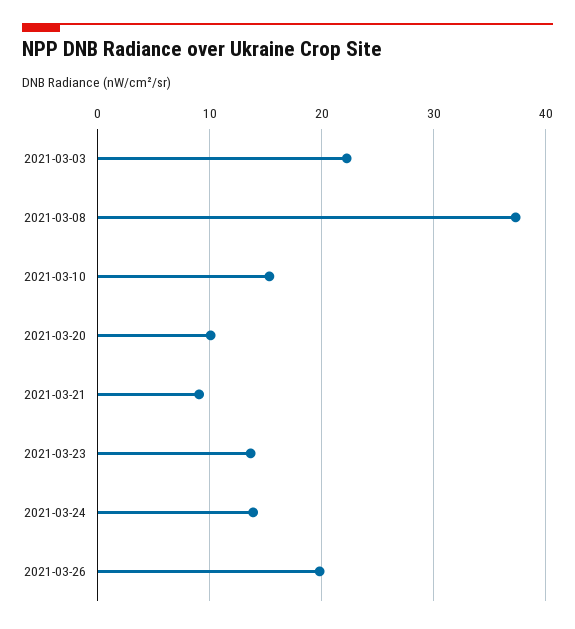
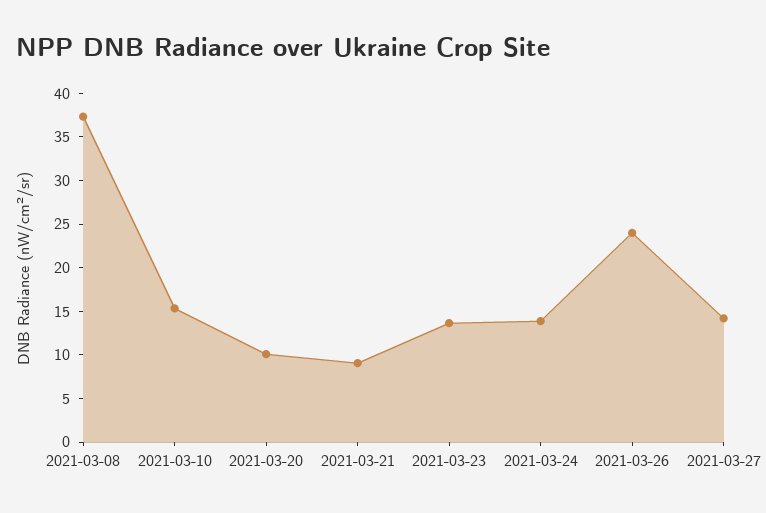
2021-03-03: 22 -> none
2021-03-26: 20 -> 24
2021-03-27: none -> 14

